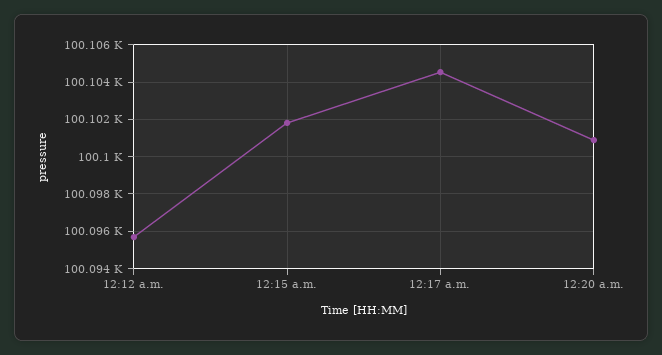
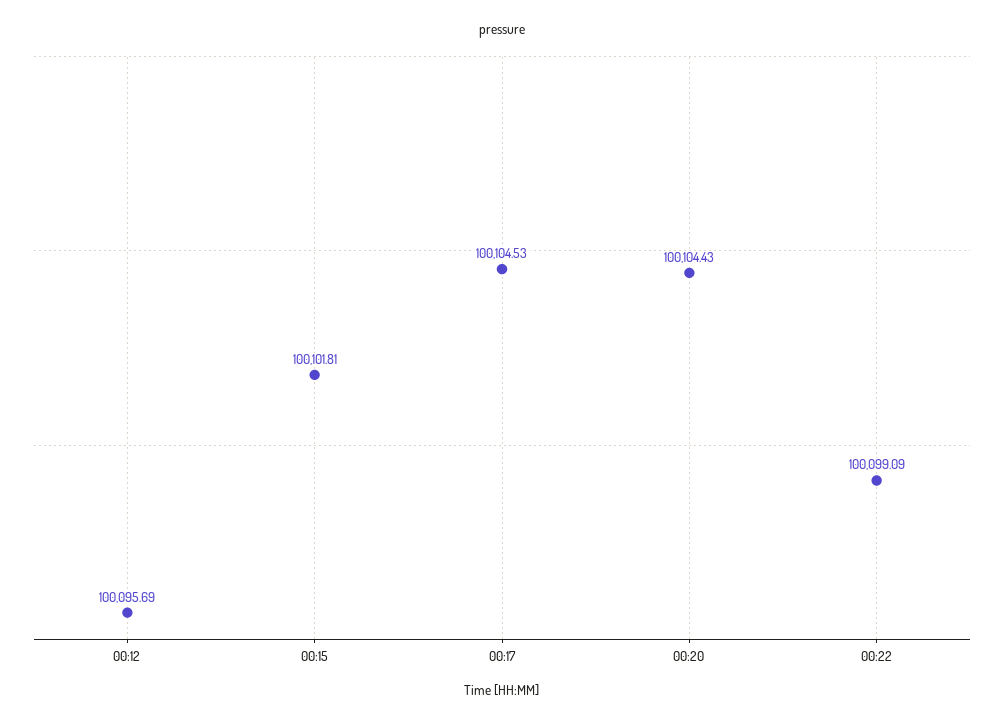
12:20 a.m.: 100101 -> 100104.43
00:22: none -> 100099.09

